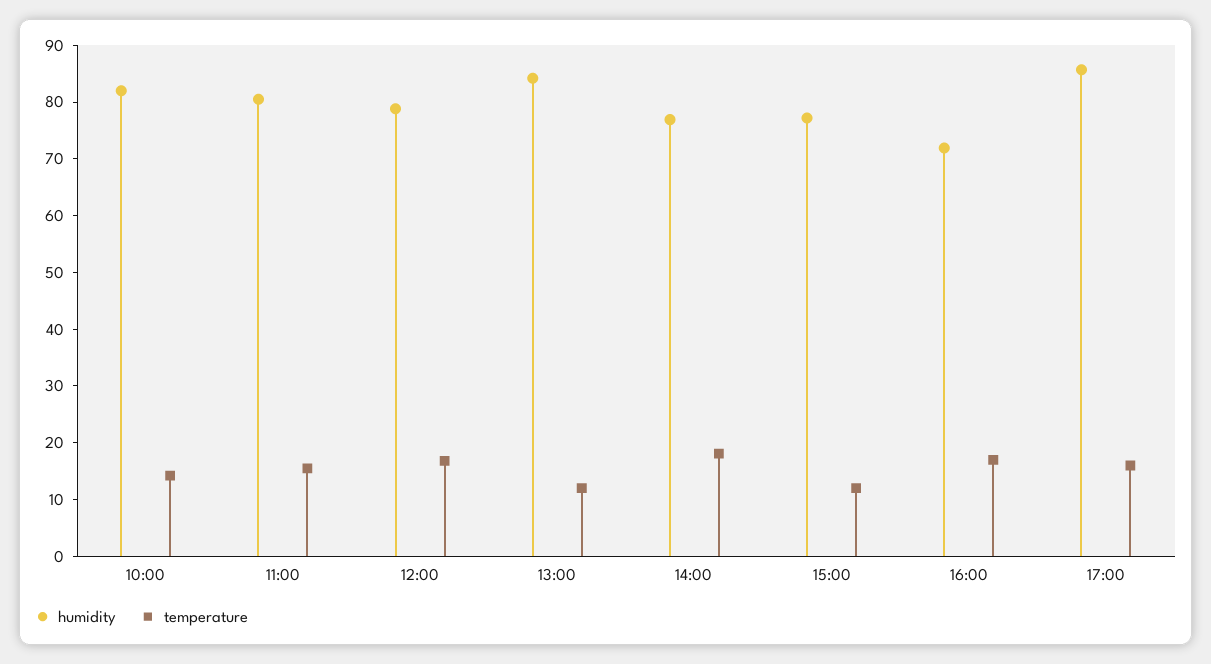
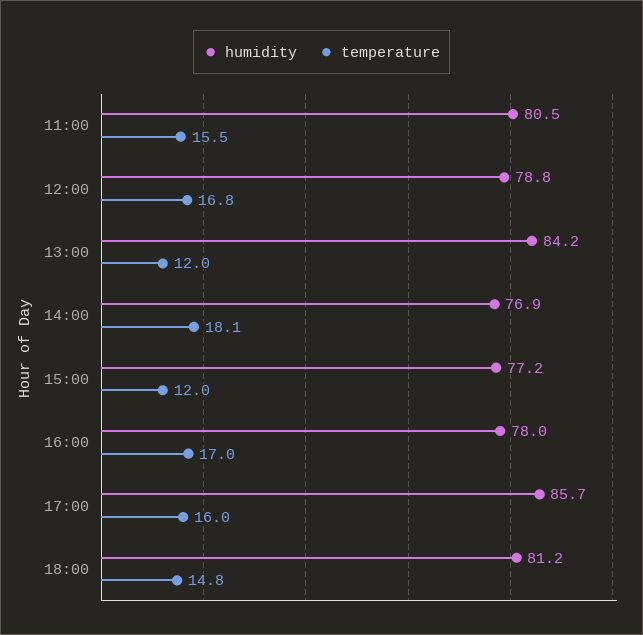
humidity, 10:00: 82 -> none
temperature, 10:00: 14 -> none
humidity, 16:00: 72 -> 78
humidity, 18:00: none -> 81.2
temperature, 18:00: none -> 14.8

